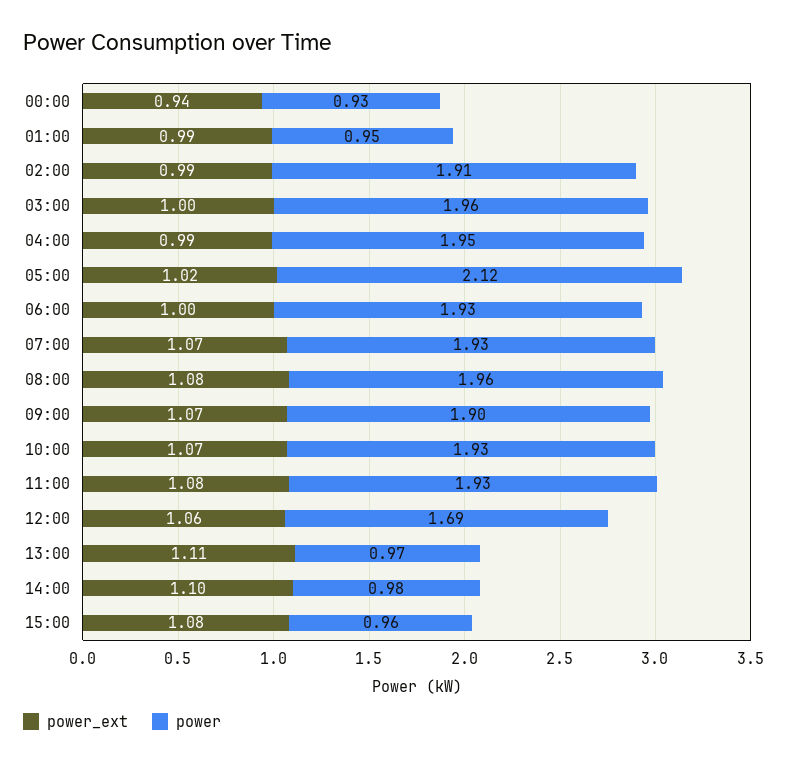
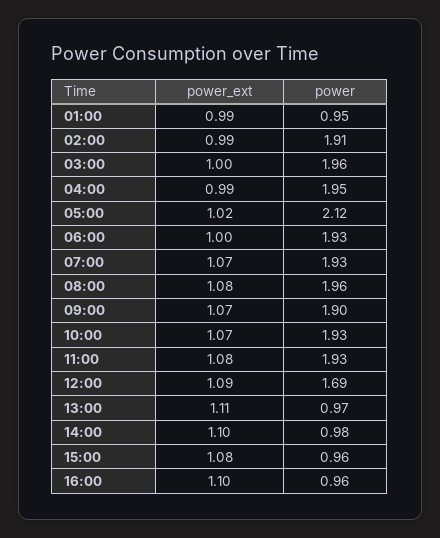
power_ext, 00:00: 0.94 -> none
power, 00:00: 0.93 -> none
power_ext, 12:00: 1.06 -> 1.09
power_ext, 16:00: none -> 1.1
power, 16:00: none -> 0.96

